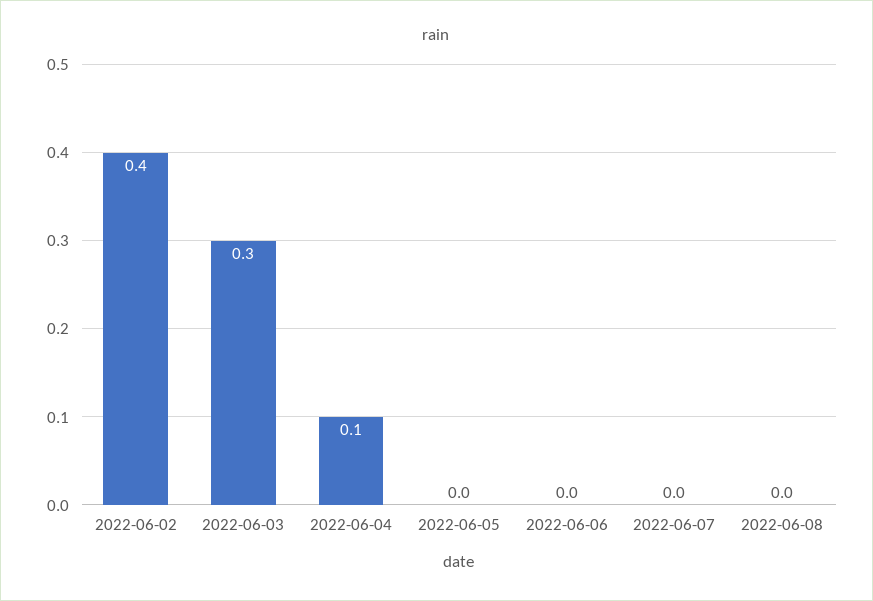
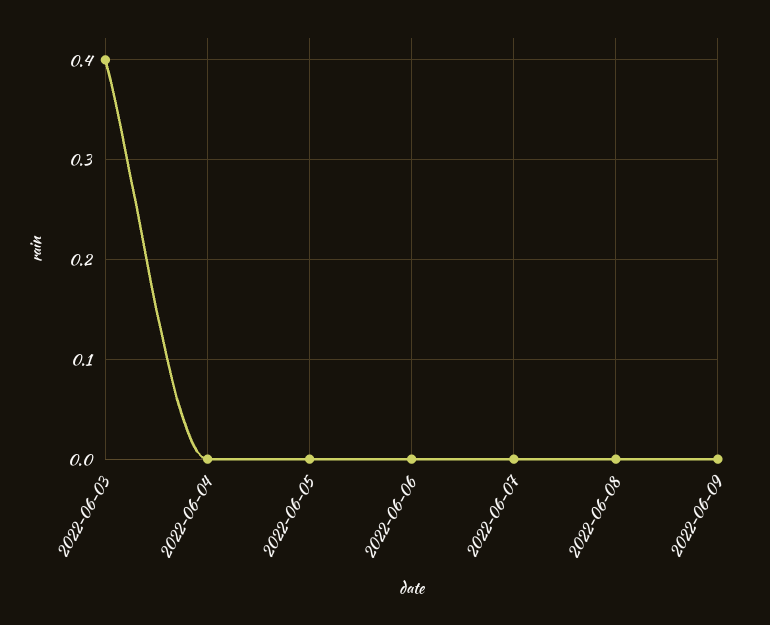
2022-06-02: 0.4 -> none
2022-06-03: 0.3 -> 0.4
2022-06-04: 0.1 -> 0
2022-06-09: none -> 0

